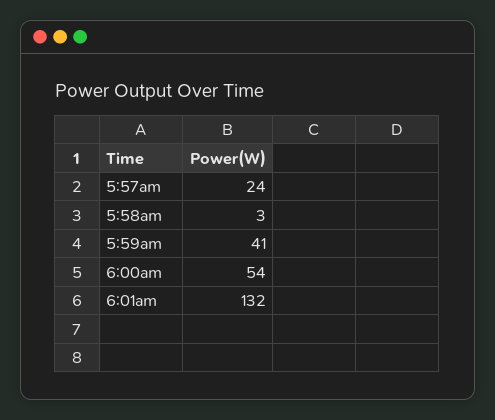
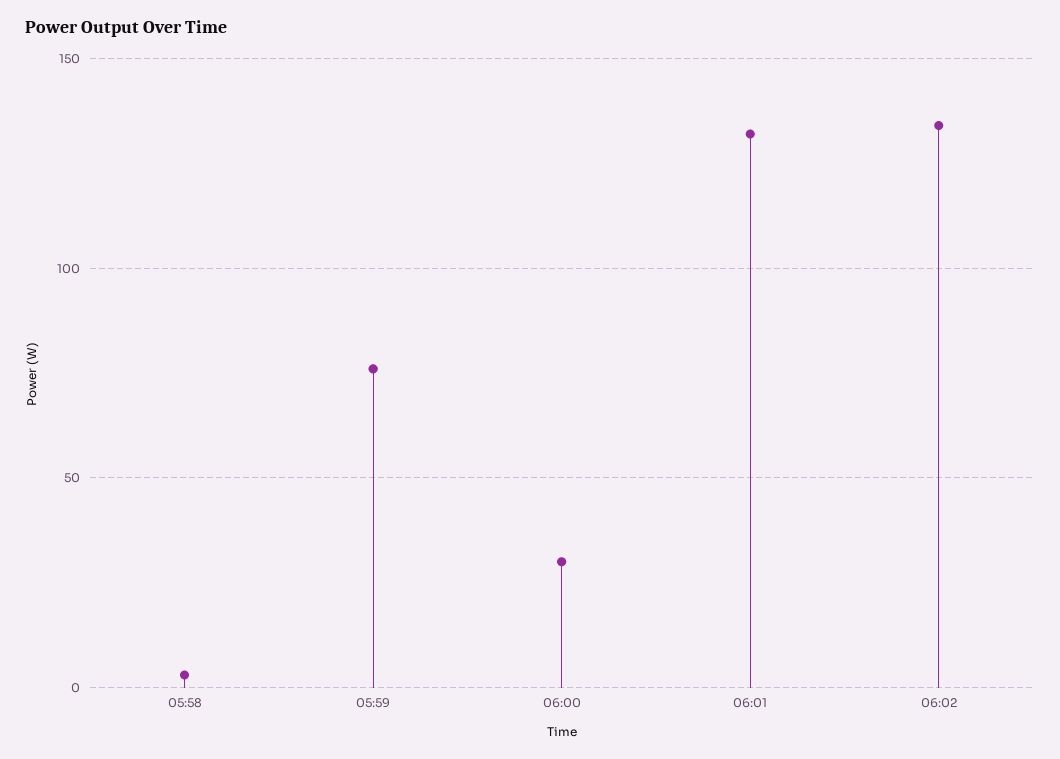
5:57am: 24 -> none
5:59am: 41 -> 75
6:00am: 54 -> 30
06:02: none -> 135

